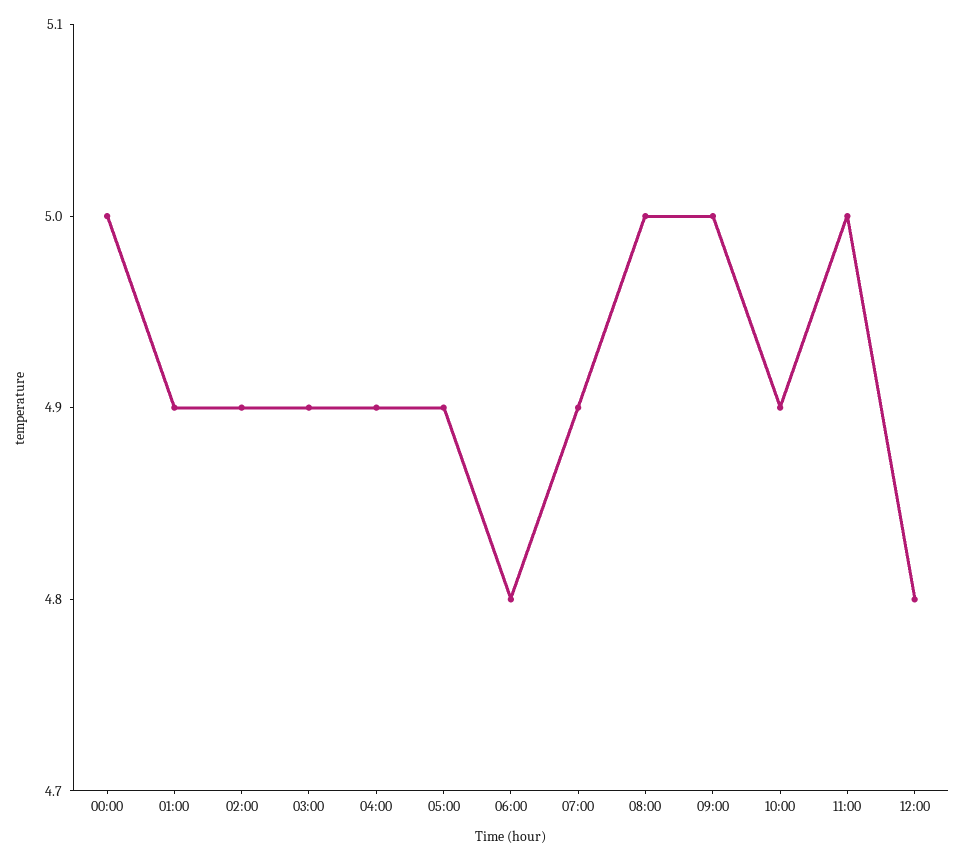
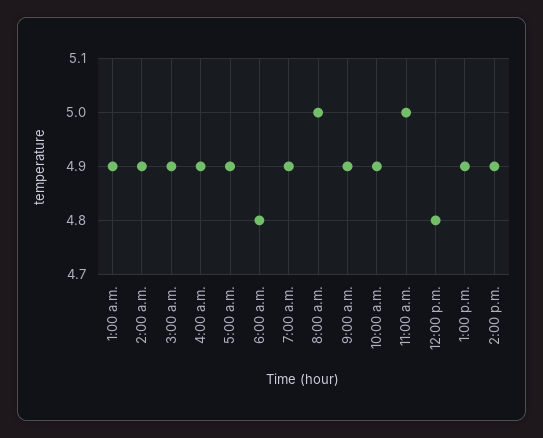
00:00: 5 -> none
09:00: 5 -> 4.9
1:00 p.m.: none -> 4.9
2:00 p.m.: none -> 4.9

